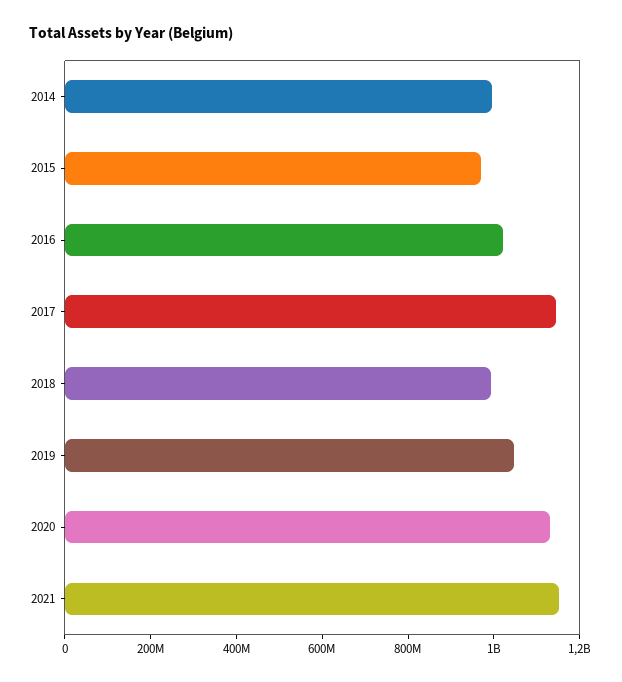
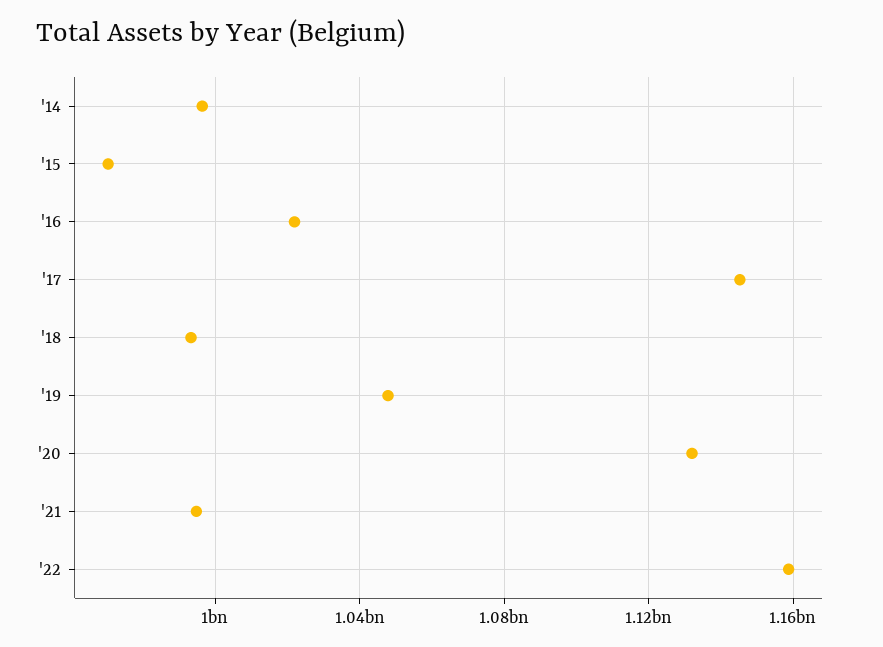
2021: 1150000000 -> 995000000
'22: none -> 1160000000

